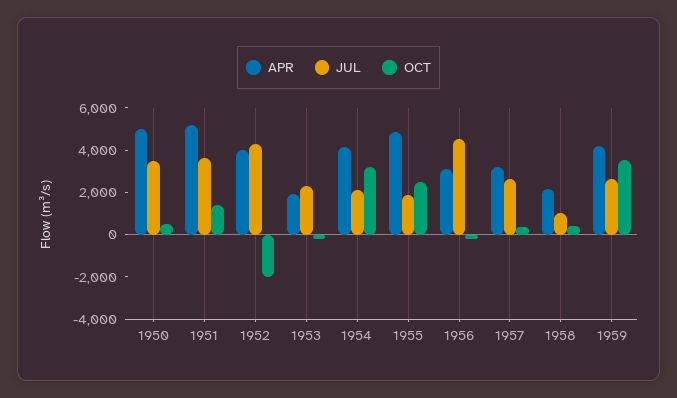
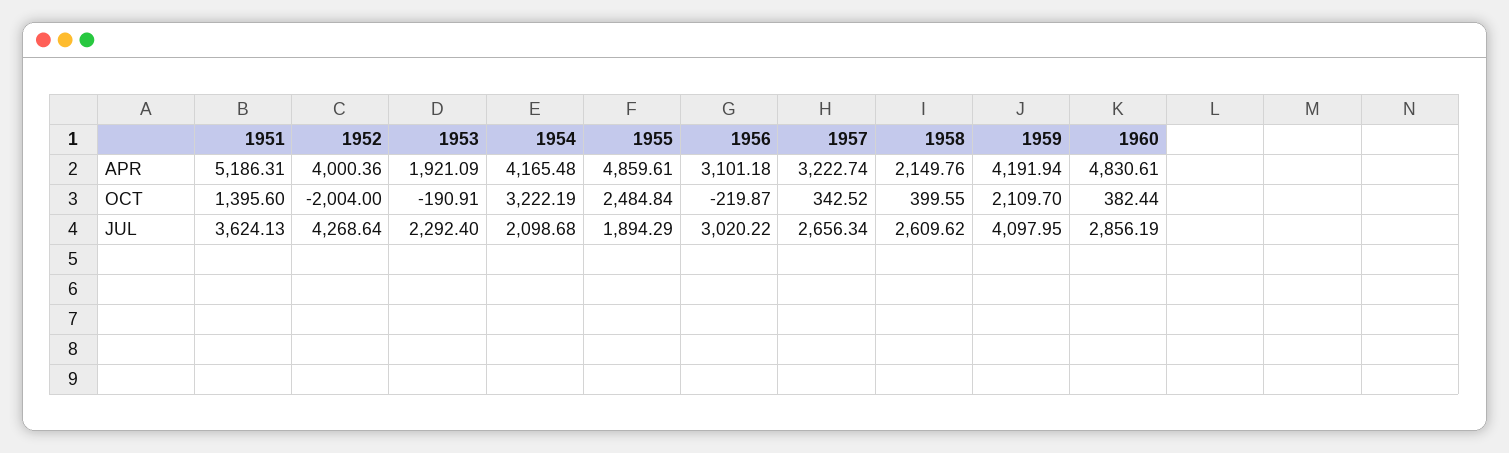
APR, 1950: 5000 -> none
JUL, 1950: 3500 -> none
OCT, 1950: 500 -> none
JUL, 1956: 4500 -> 3020.22
JUL, 1958: 1000 -> 2609.62
JUL, 1959: 2500 -> 4097.95
OCT, 1959: 3500 -> 2109.7
APR, 1960: none -> 4830.61
OCT, 1960: none -> 382.44
JUL, 1960: none -> 2856.19

